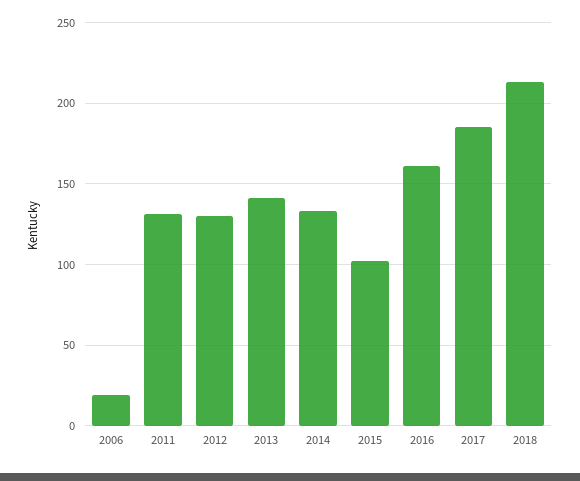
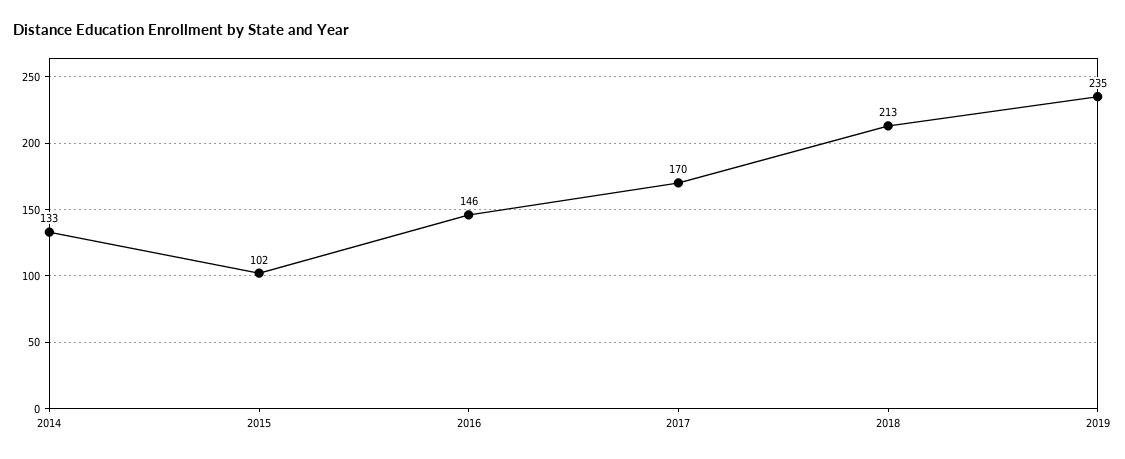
2006: 20 -> none
2011: 130 -> none
2012: 130 -> none
2013: 140 -> none
2016: 160 -> 146
2017: 185 -> 170
2019: none -> 235

